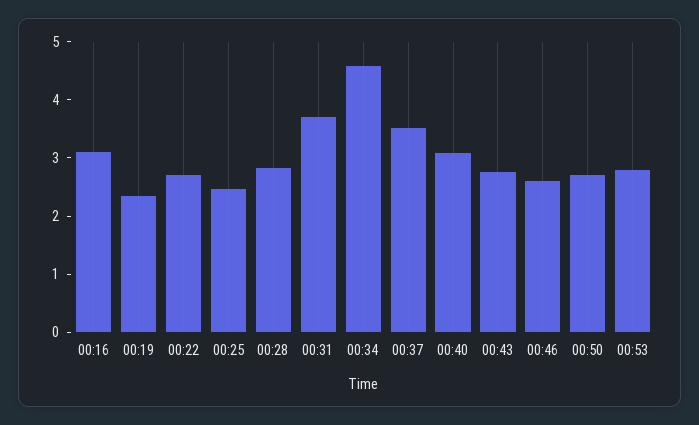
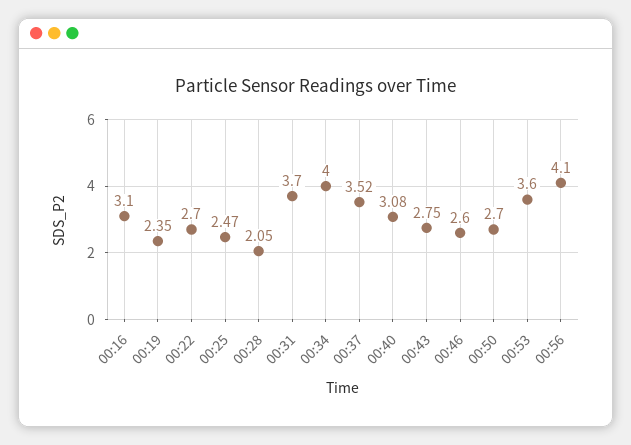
00:28: 2.8 -> 2.05
00:34: 4.6 -> 4
00:53: 2.8 -> 3.6
00:56: none -> 4.1

